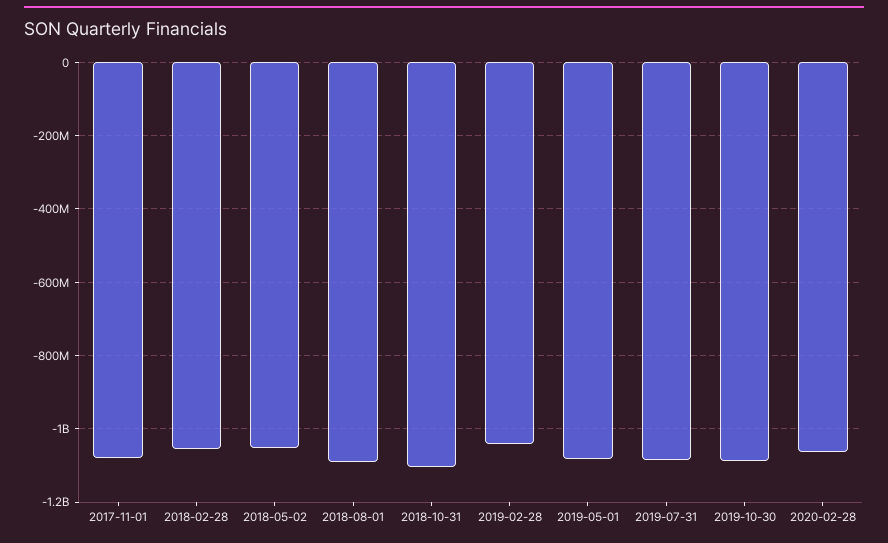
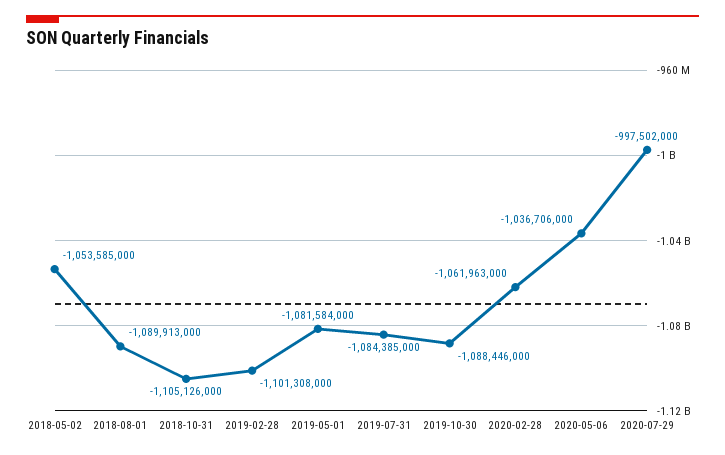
2017-11-01: -1080000000 -> none
2018-02-28: -1060000000 -> none
2019-02-28: -1040000000 -> -1101308000
2020-05-06: none -> -1036706000
2020-07-29: none -> -997502000

